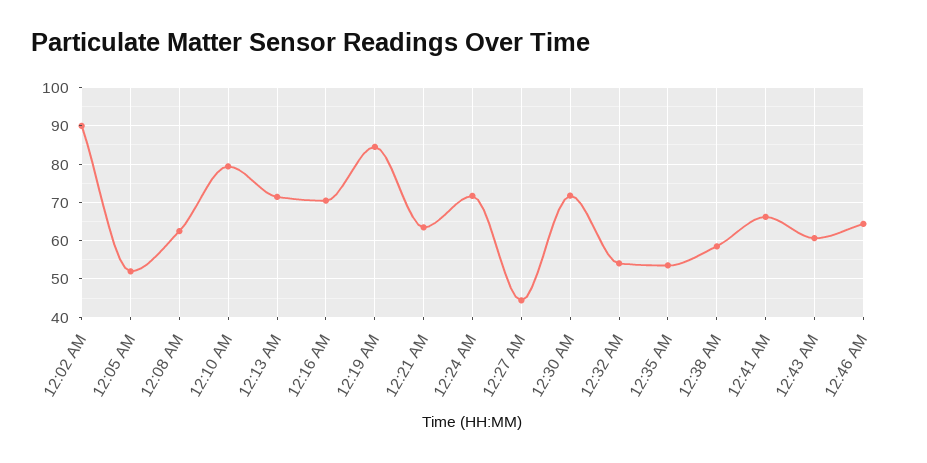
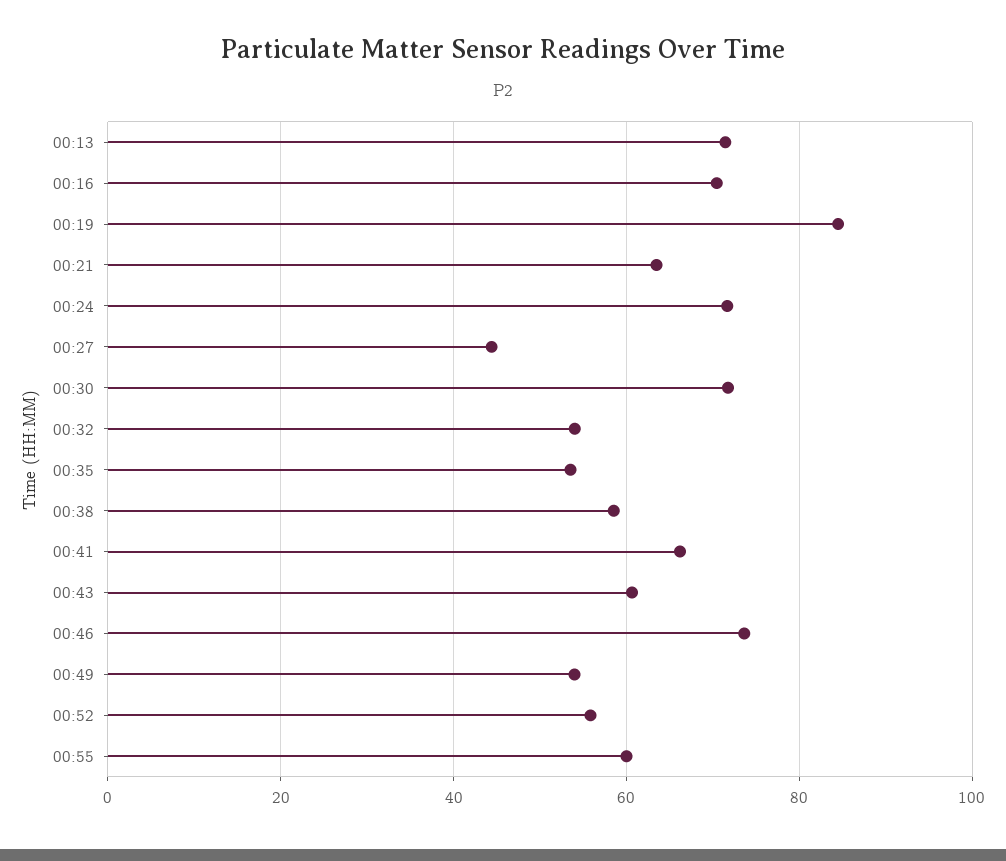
12:02 AM: 90 -> none
12:05 AM: 52 -> none
12:08 AM: 62 -> none
12:10 AM: 80 -> none
12:46 AM: 64 -> 74
00:49: none -> 54
00:52: none -> 56
00:55: none -> 60

